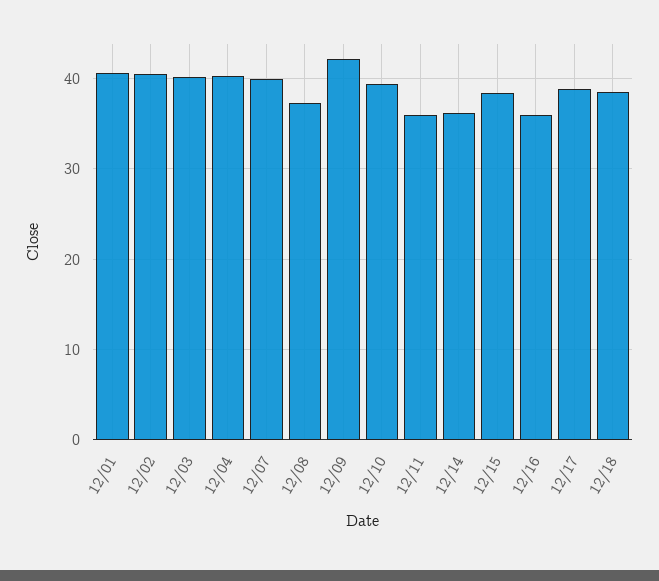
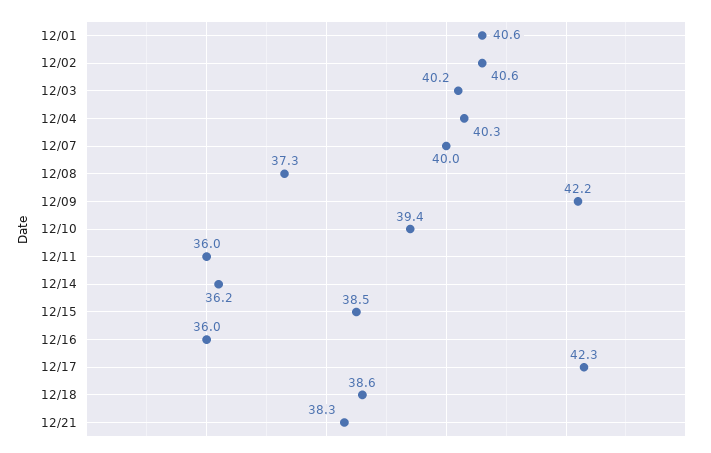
12/17: 39 -> 42.3
12/21: none -> 38.3

